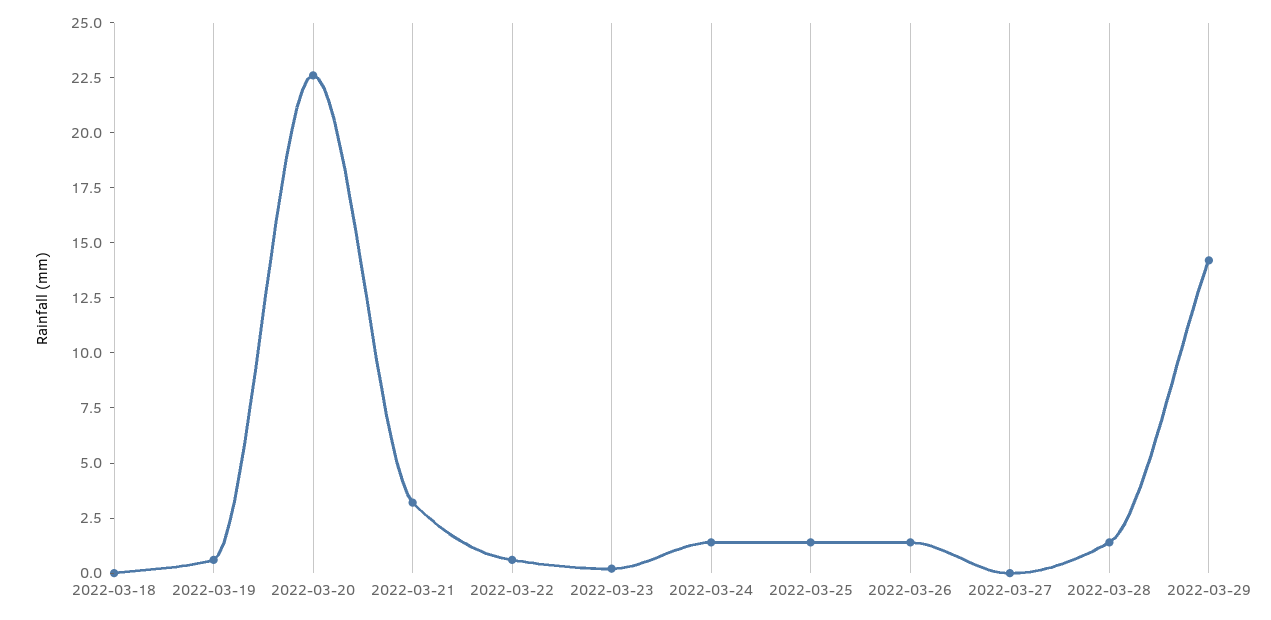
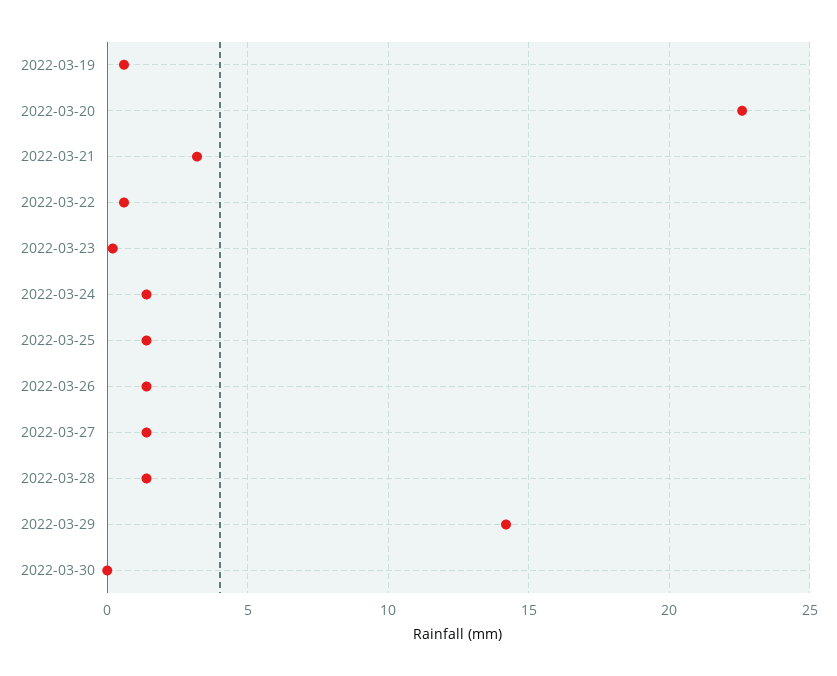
2022-03-18: 0 -> none
2022-03-27: 0 -> 1.5
2022-03-30: none -> 0

